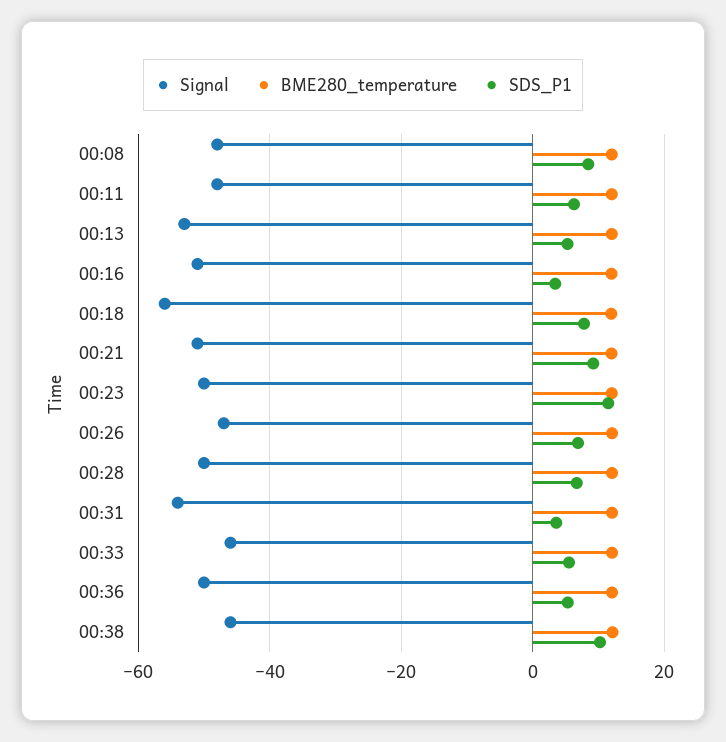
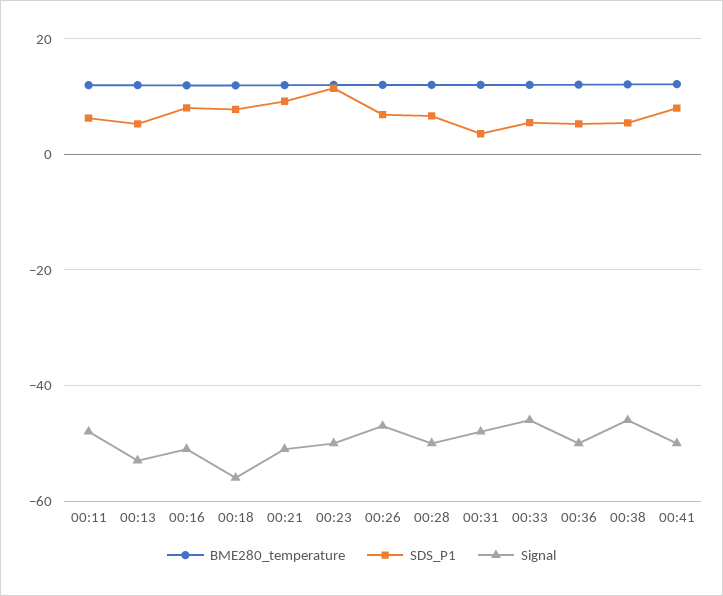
Signal, 00:08: -48 -> none
BME280_temperature, 00:08: 12 -> none
SDS_P1, 00:08: 8 -> none
SDS_P1, 00:16: 4 -> 8
Signal, 00:31: -54 -> -48
SDS_P1, 00:38: 10 -> 6
BME280_temperature, 00:41: none -> 12
SDS_P1, 00:41: none -> 8
Signal, 00:41: none -> -50

